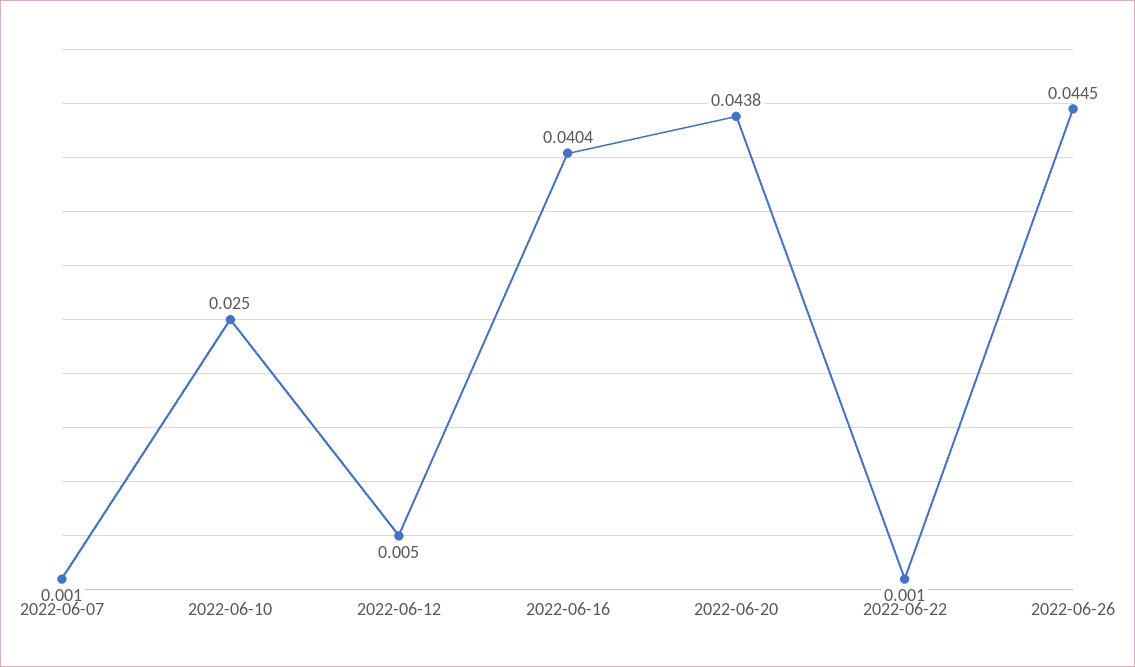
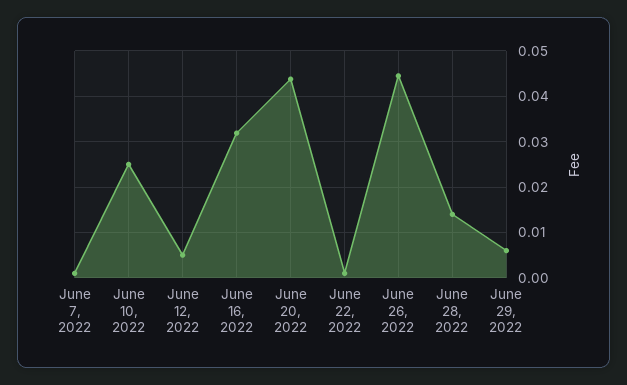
2022-06-16: 0.0404 -> 0.032
June 28, 2022: none -> 0.014
June 29, 2022: none -> 0.006

